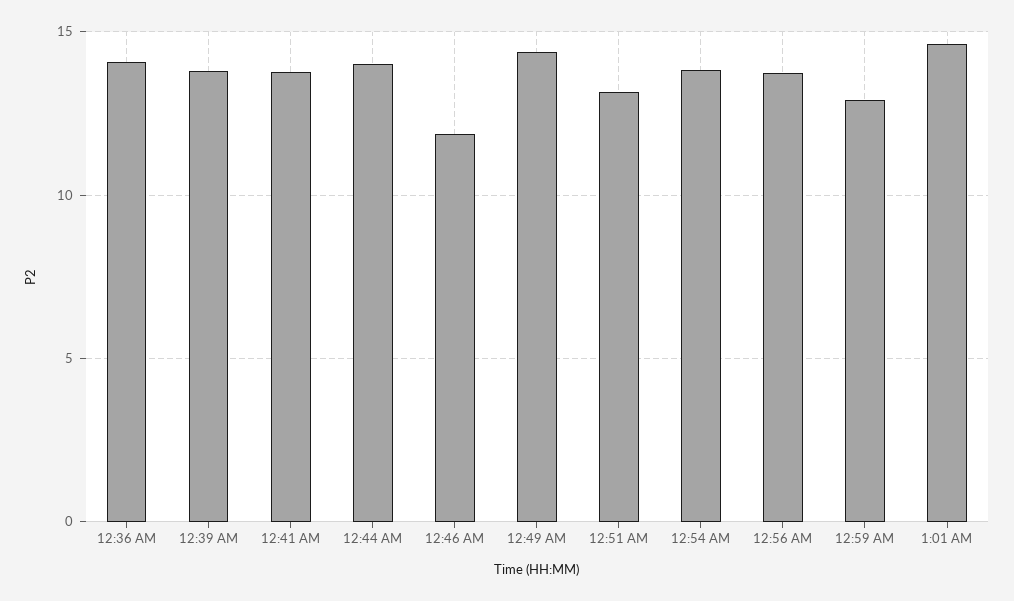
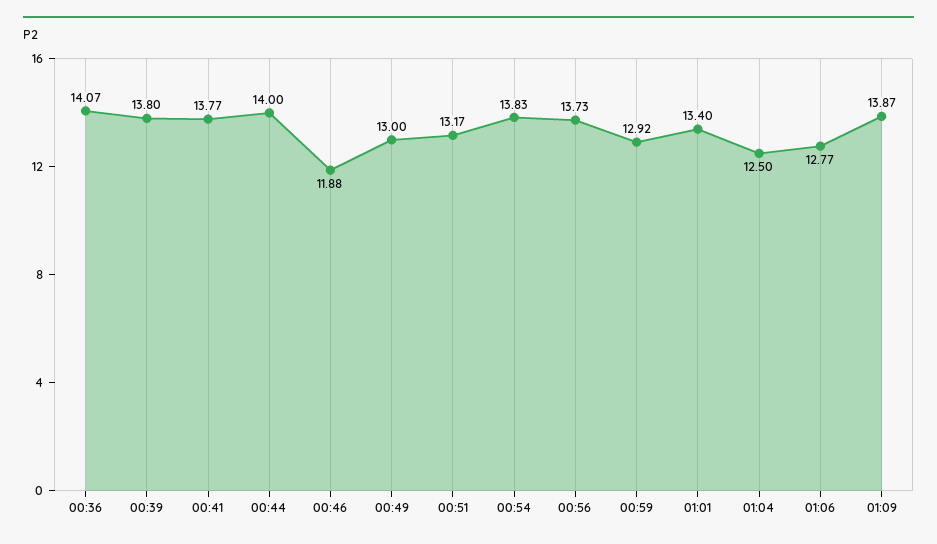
12:49 AM: 14.5 -> 13
1:01 AM: 14.5 -> 13.4
01:04: none -> 12.5
01:06: none -> 12.77
01:09: none -> 13.87

